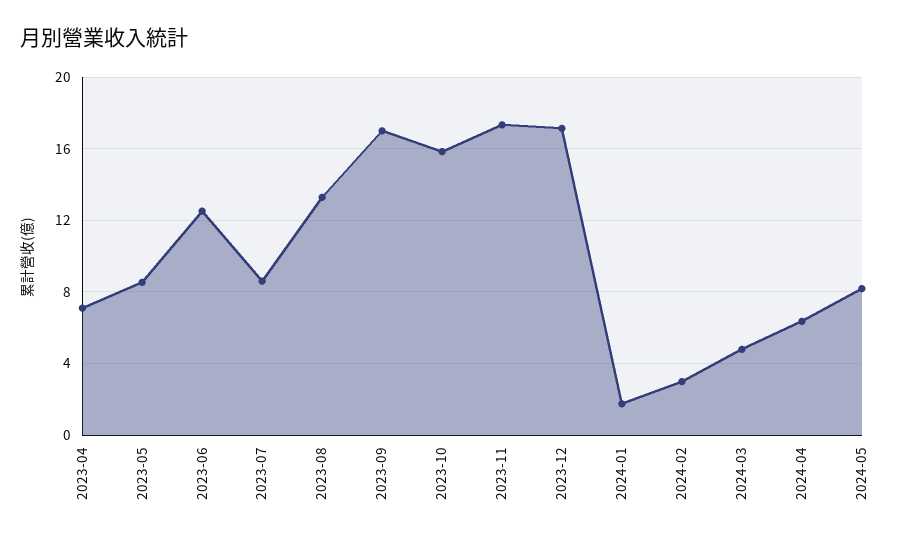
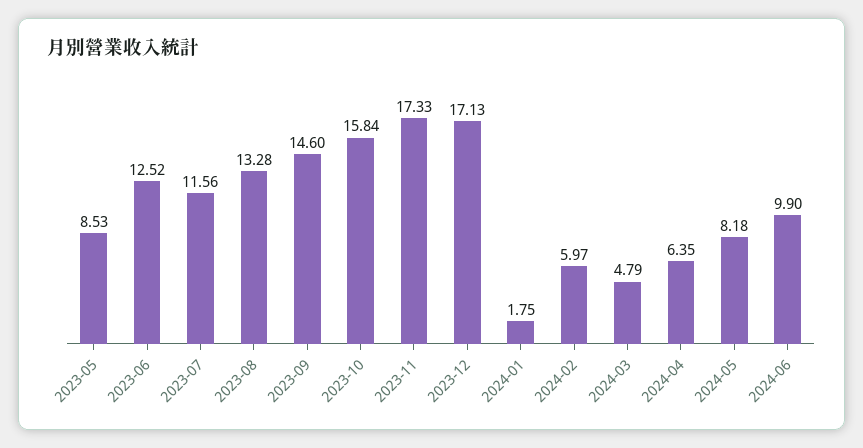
2023-04: 7 -> none
2023-07: 8.5 -> 11.56
2023-09: 17 -> 14.6
2024-02: 3 -> 5.97
2024-06: none -> 9.9

